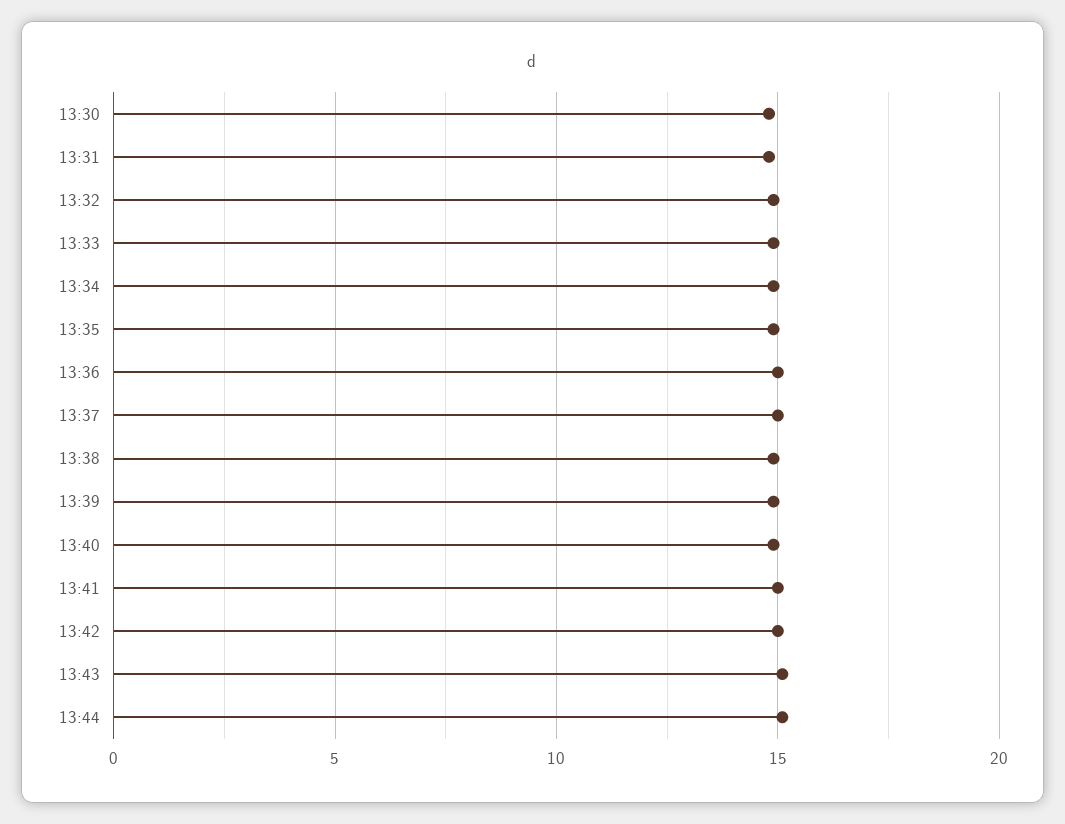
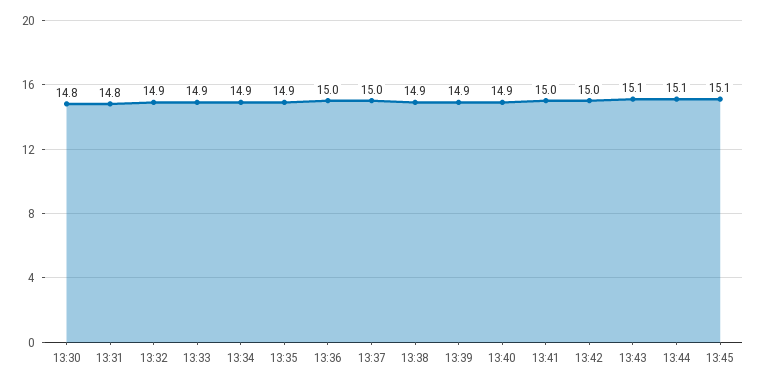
13:45: none -> 15.1

